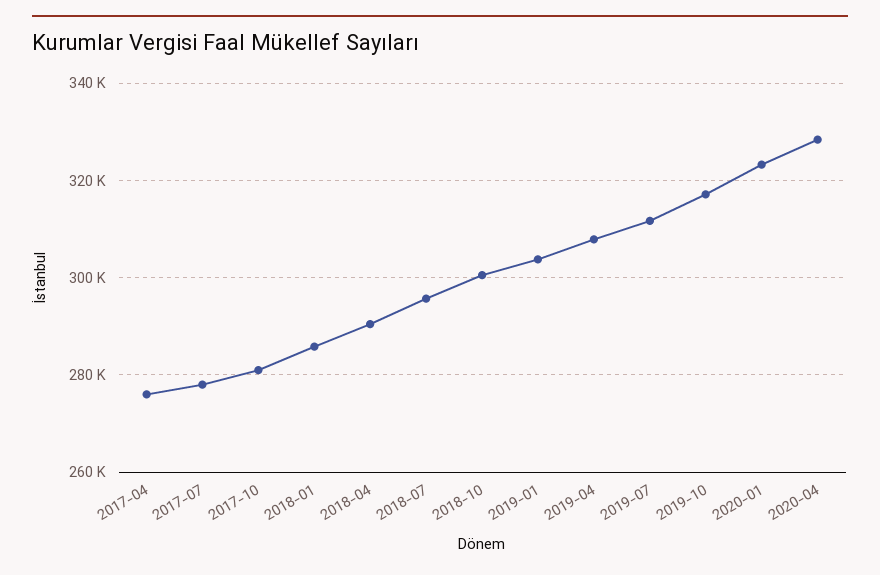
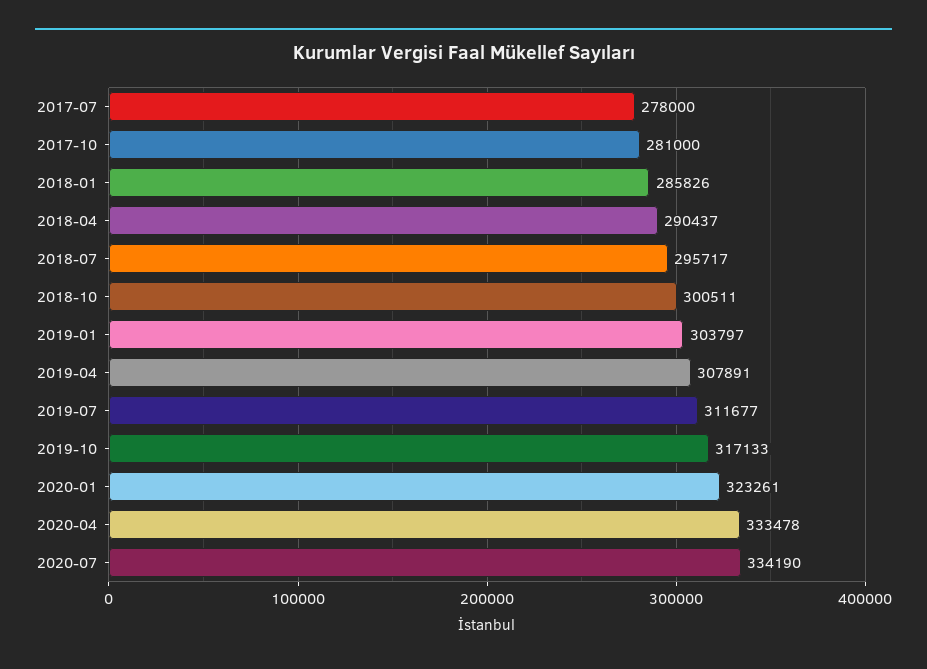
2017-04: 276000 -> none
2020-04: 328000 -> 333478
2020-07: none -> 334190

